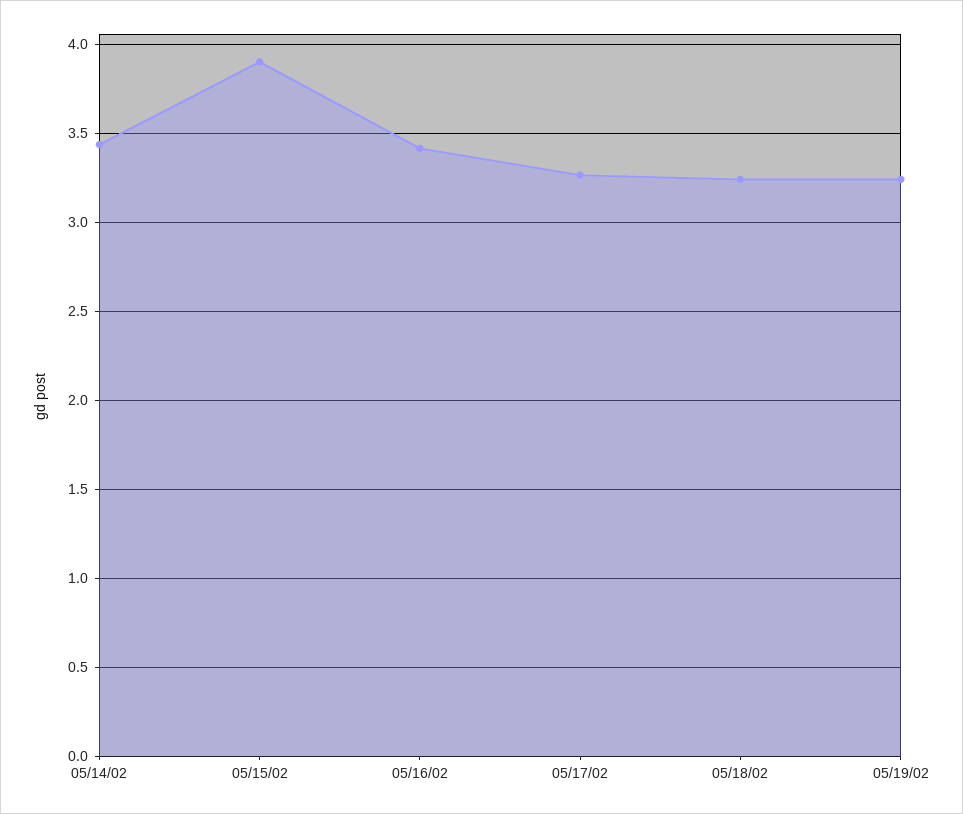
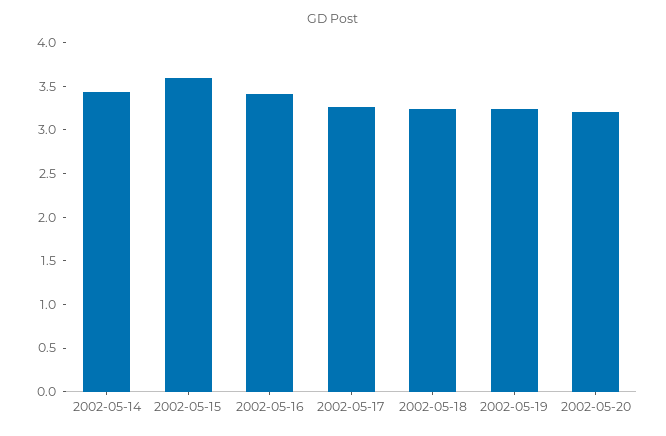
05/15/02: 3.9 -> 3.6
2002-05-20: none -> 3.2

